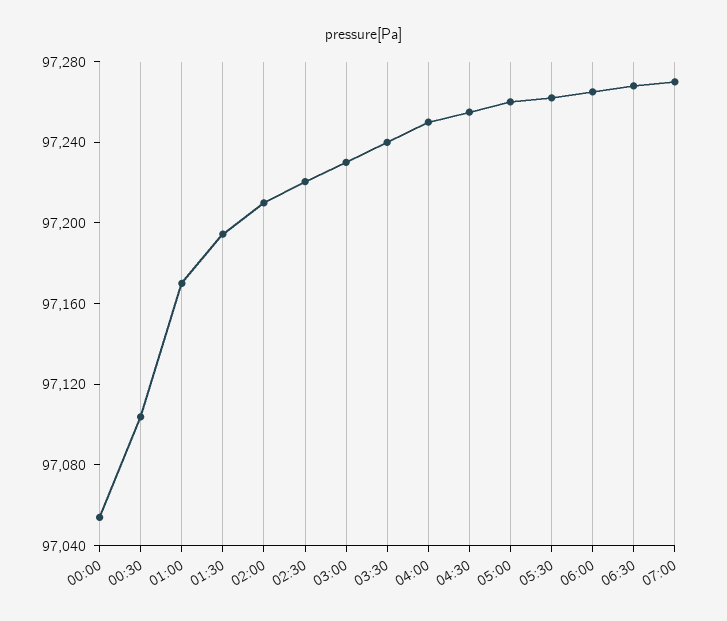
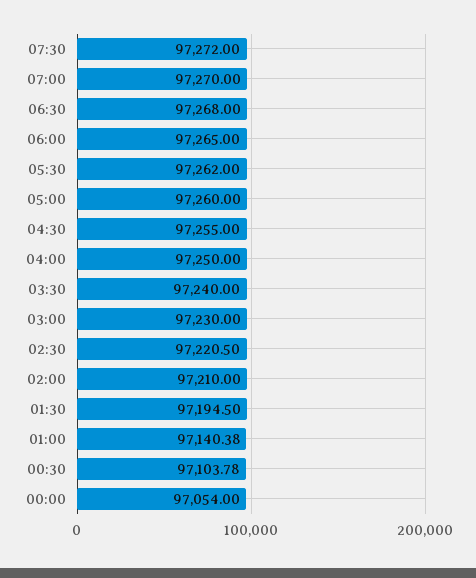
01:00: 97170 -> 97140.38
07:30: none -> 97272

